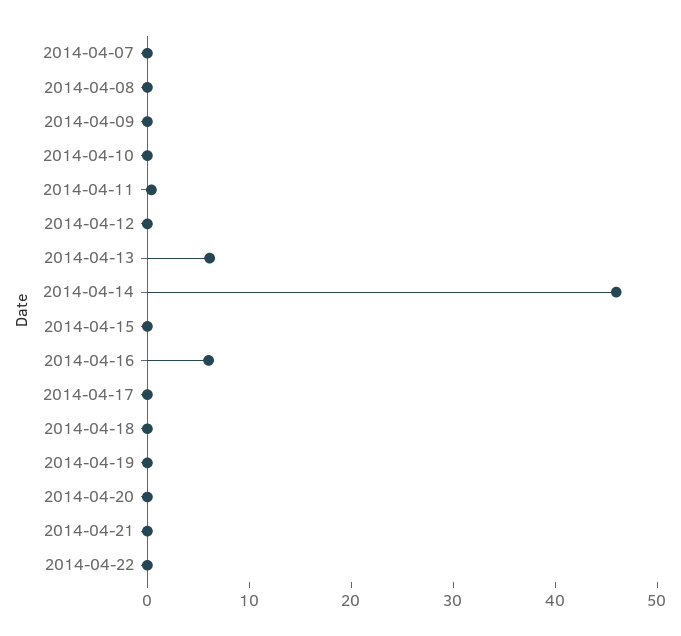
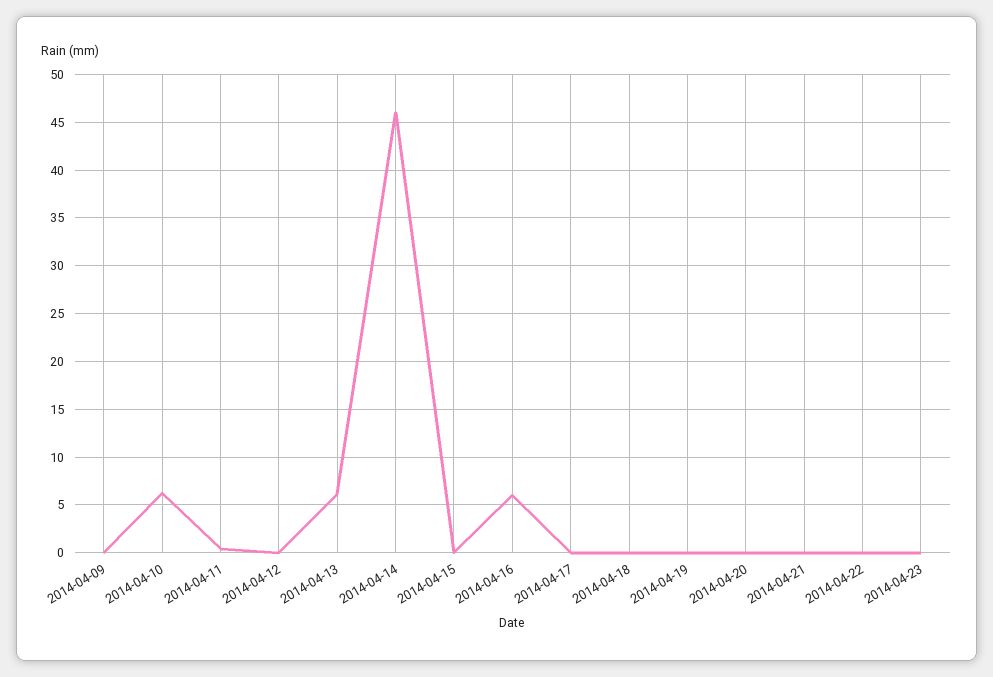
2014-04-07: 0 -> none
2014-04-08: 0 -> none
2014-04-10: 0 -> 6
2014-04-23: none -> 0

